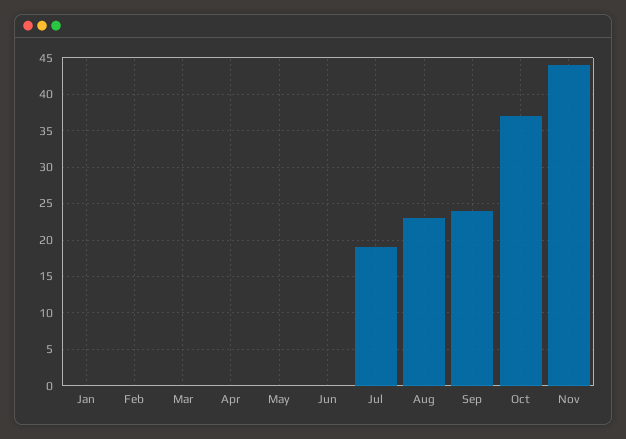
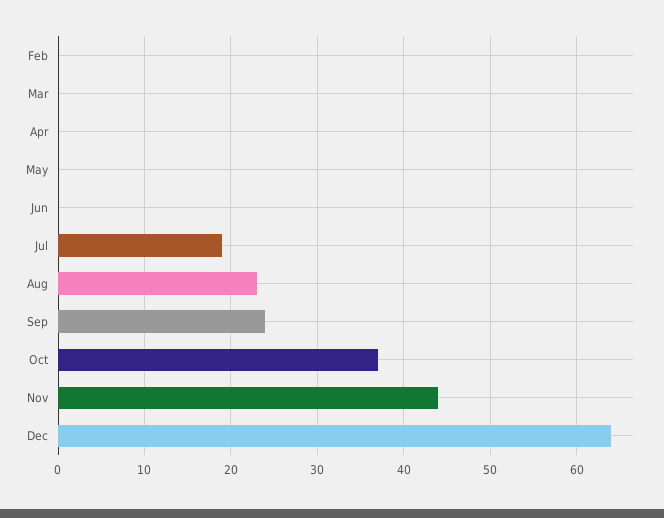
Jan: 0 -> none
Dec: none -> 64

